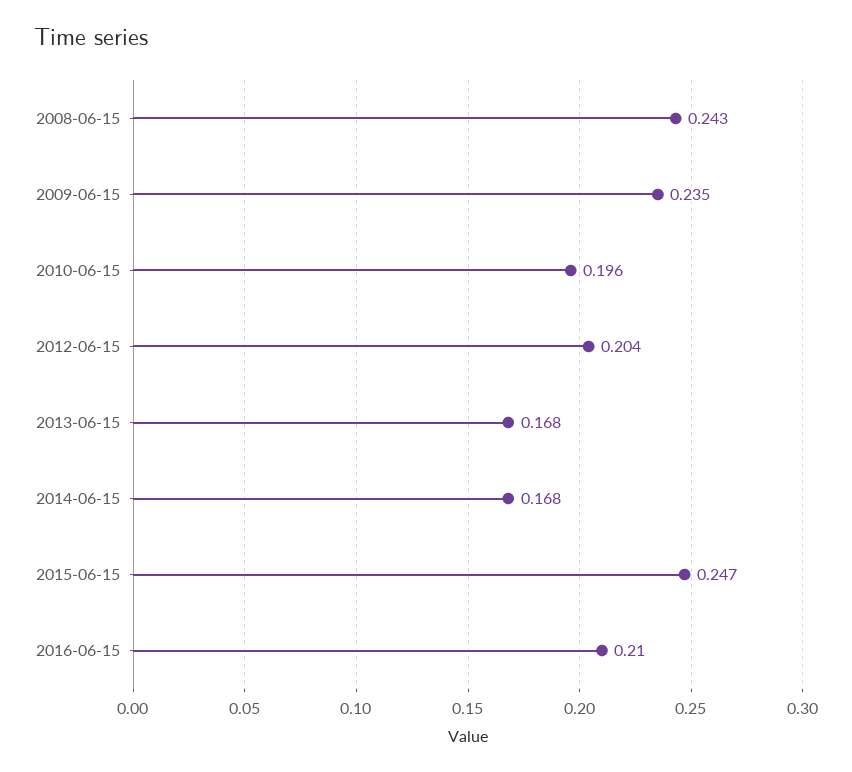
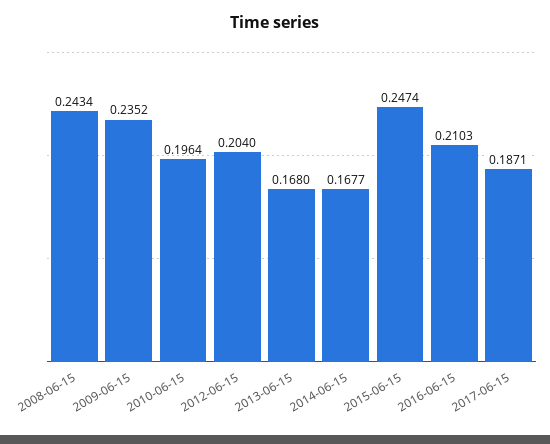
2017-06-15: none -> 0.1871

